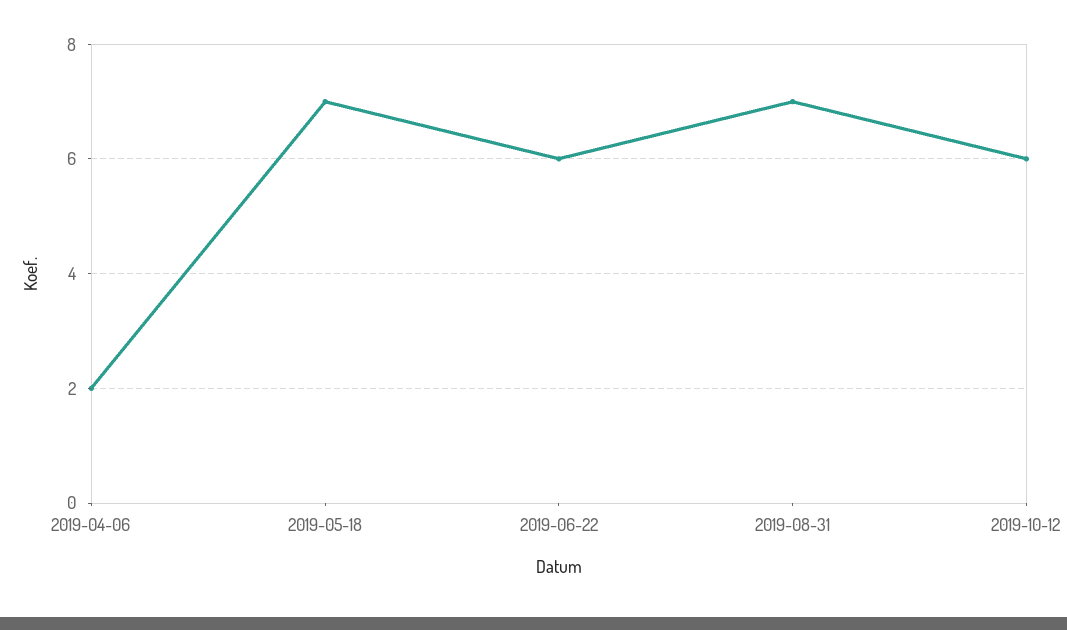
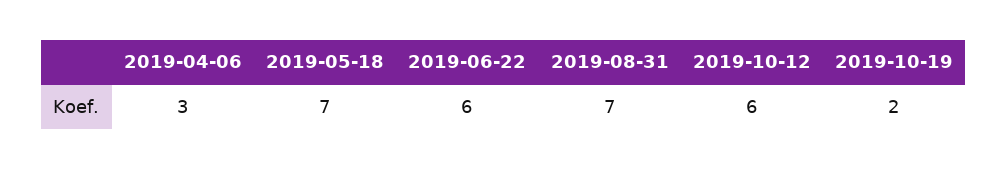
2019-04-06: 2 -> 3
2019-10-19: none -> 2

